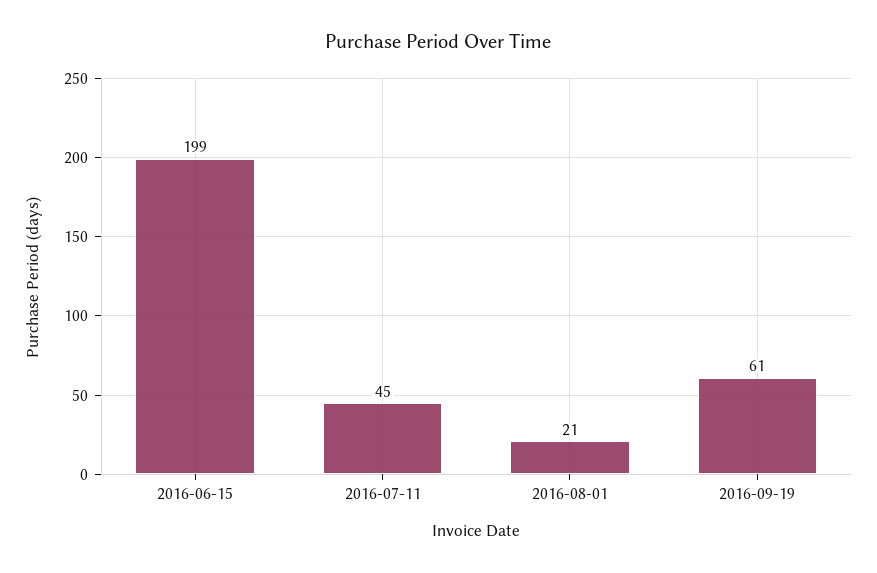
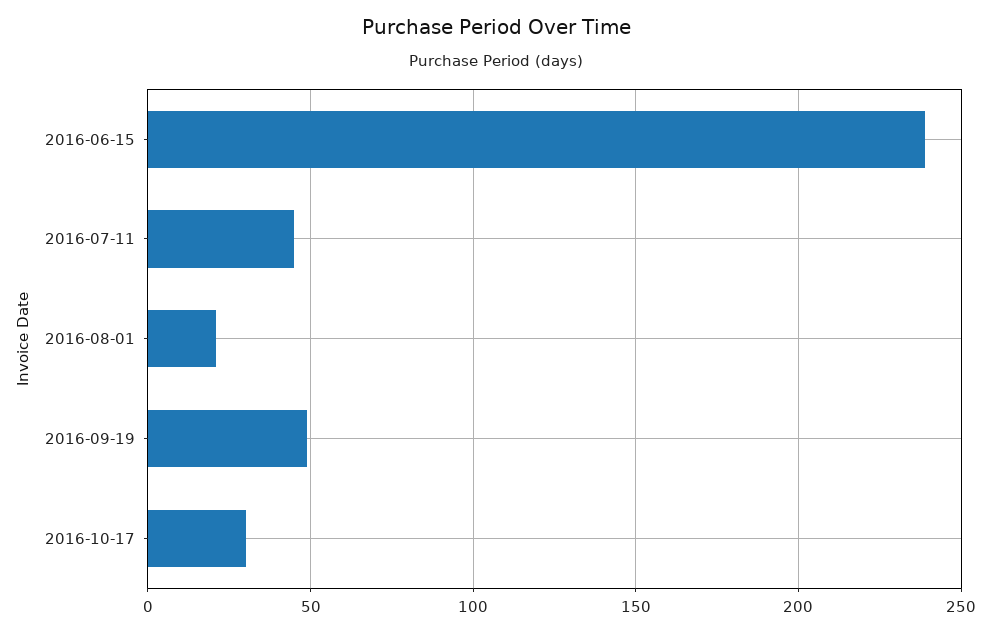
2016-06-15: 199 -> 240
2016-09-19: 61 -> 50
2016-10-17: none -> 30

